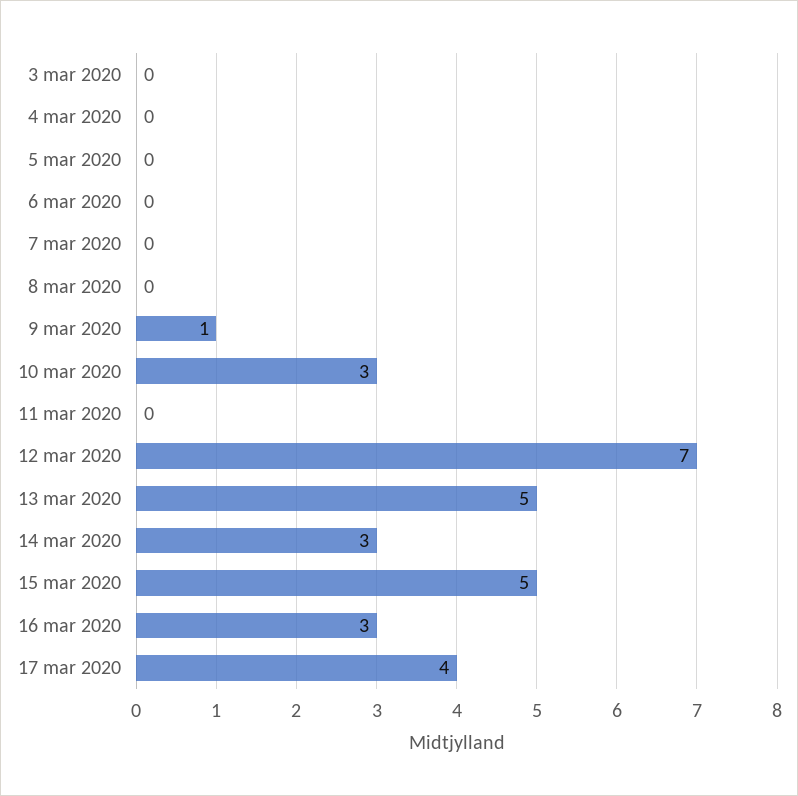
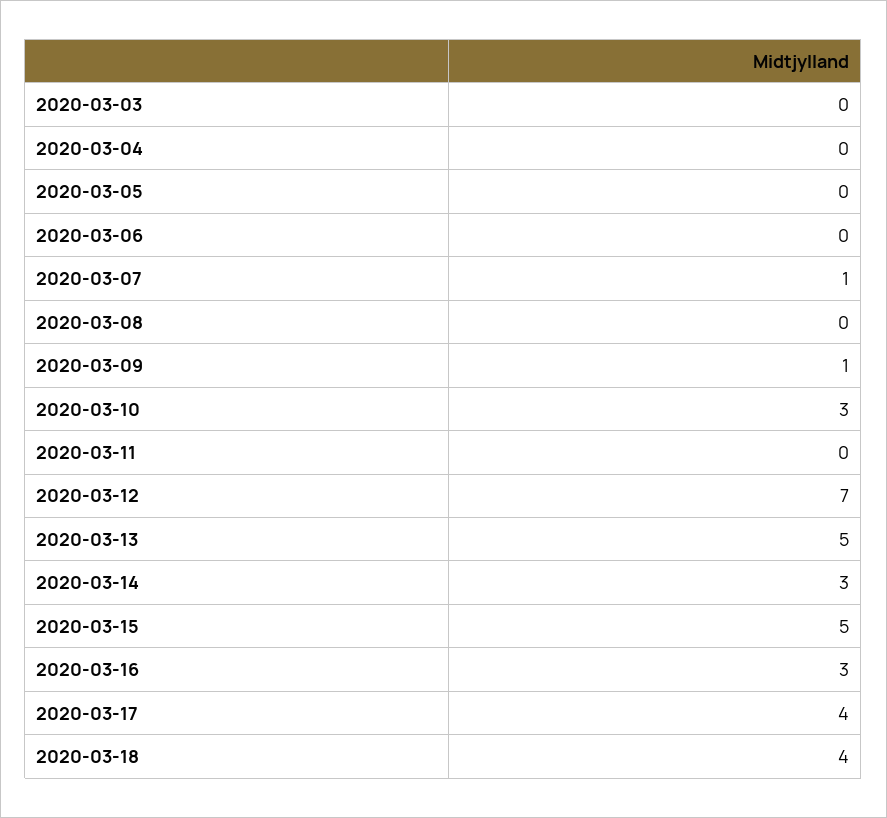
7 mar 2020: 0 -> 1
2020-03-18: none -> 4

